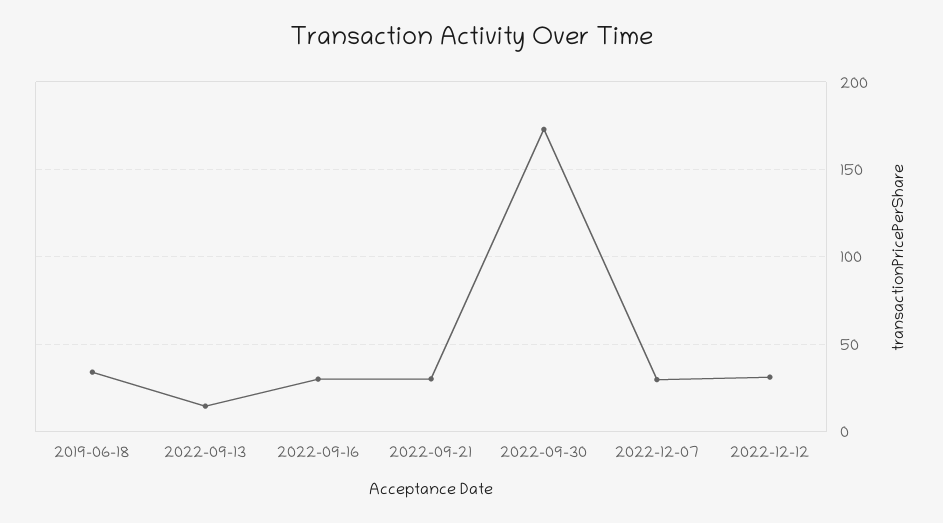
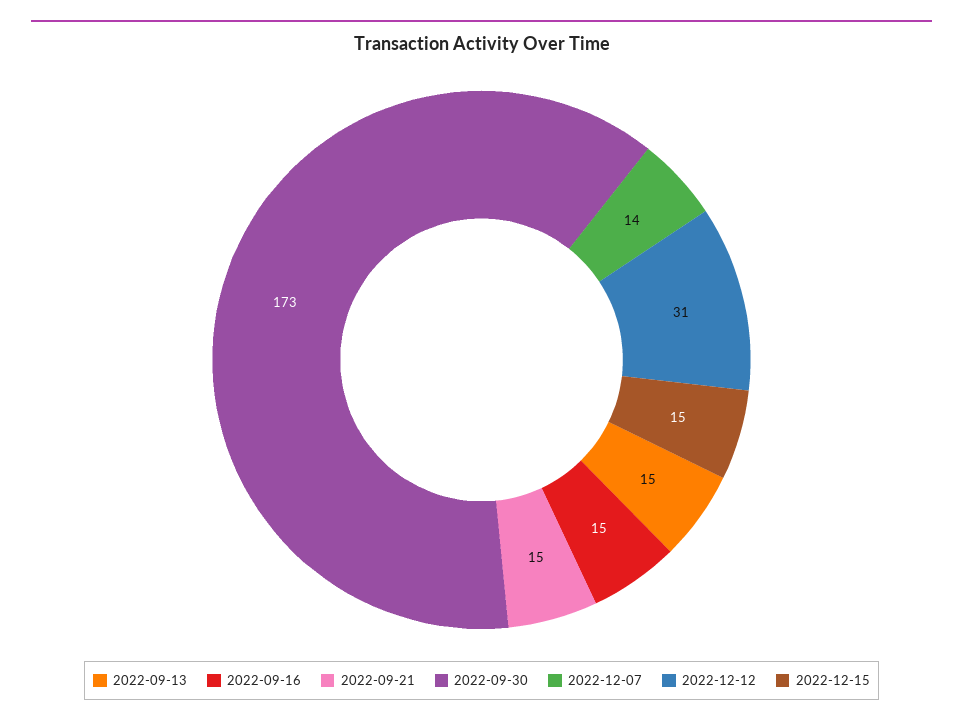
2019-06-18: 35 -> none
2022-09-16: 30 -> 15
2022-09-21: 30 -> 15
2022-12-07: 30 -> 14
2022-12-15: none -> 15

